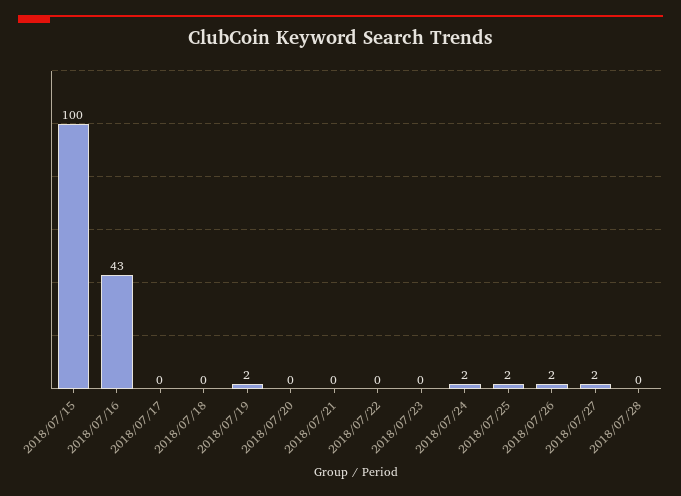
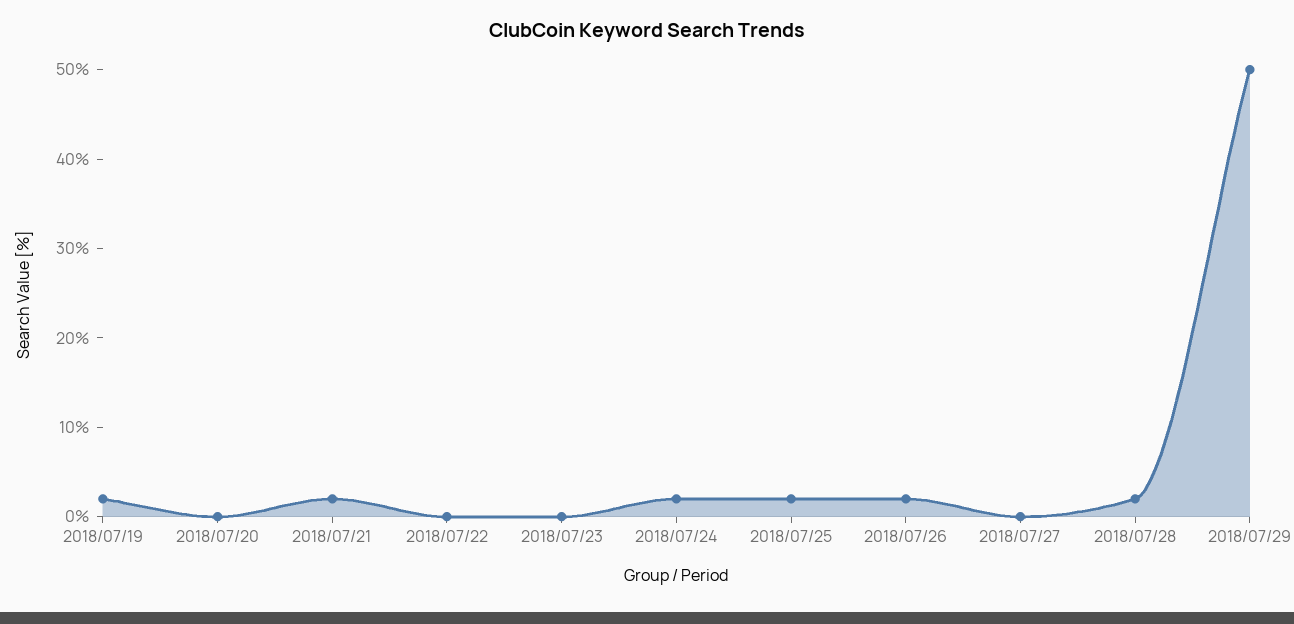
2018/07/15: 100 -> none
2018/07/16: 43 -> none
2018/07/17: 0 -> none
2018/07/18: 0 -> none
2018/07/21: 0 -> 2
2018/07/27: 2 -> 0
2018/07/28: 0 -> 2
2018/07/29: none -> 50

